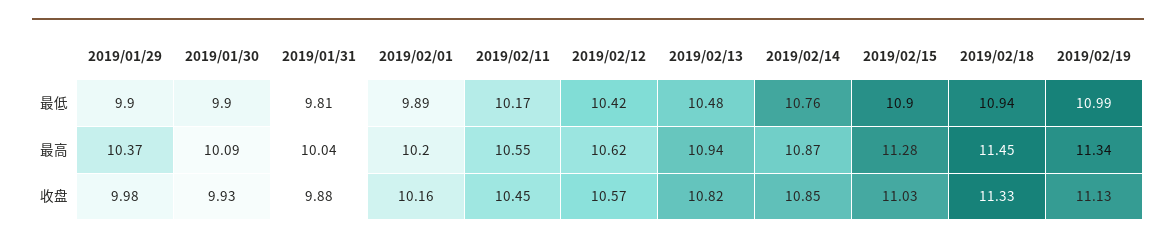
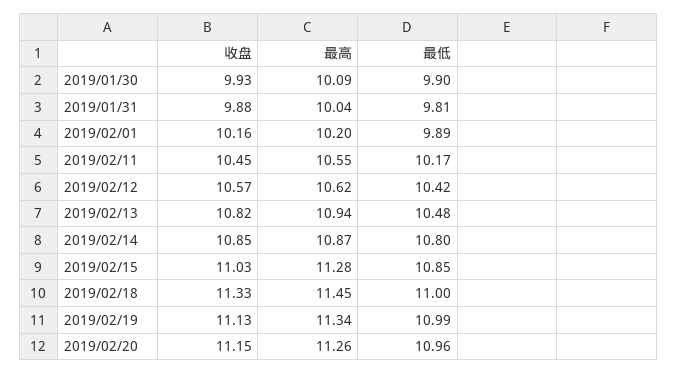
2019/01/29, 最低: 9.9 -> none
2019/02/14, 最低: 10.76 -> 10.8
2019/02/15, 最低: 10.9 -> 10.85
2019/02/18, 最低: 10.94 -> 11
2019/01/29, 最高: 10.37 -> none
2019/01/29, 收盘: 9.98 -> none
2019/02/20, 收盘: none -> 11.15
2019/02/20, 最高: none -> 11.26
2019/02/20, 最低: none -> 10.96

